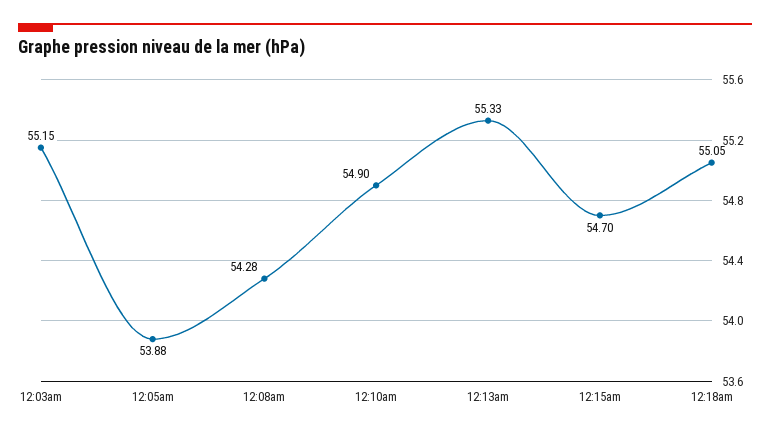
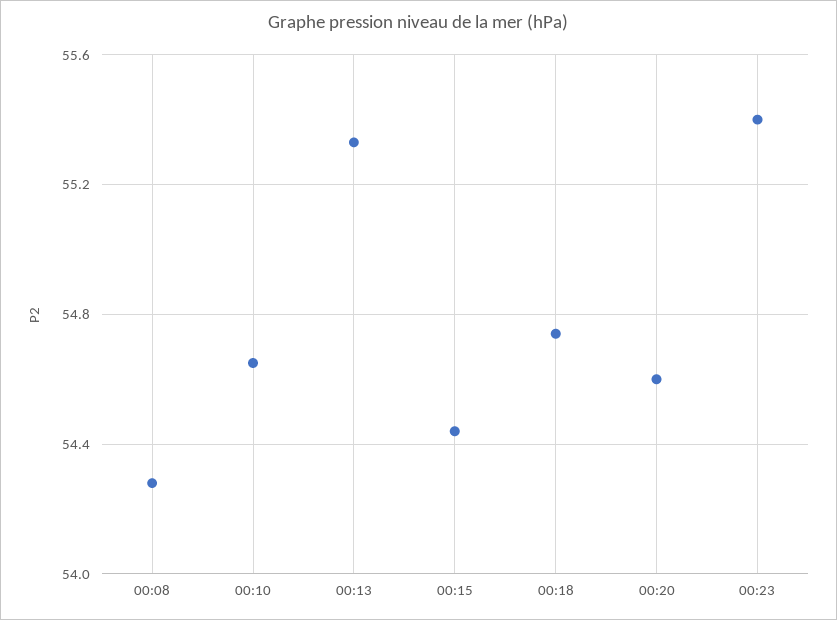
12:03am: 55.15 -> none
12:05am: 53.88 -> none
12:10am: 54.9 -> 54.65
12:15am: 54.7 -> 54.45
12:18am: 55.05 -> 54.75
00:20: none -> 54.6
00:23: none -> 55.4

